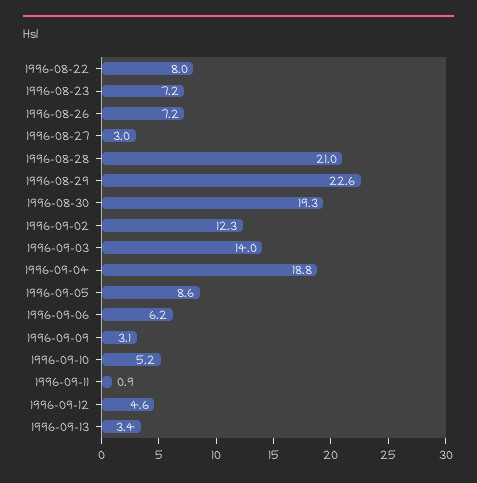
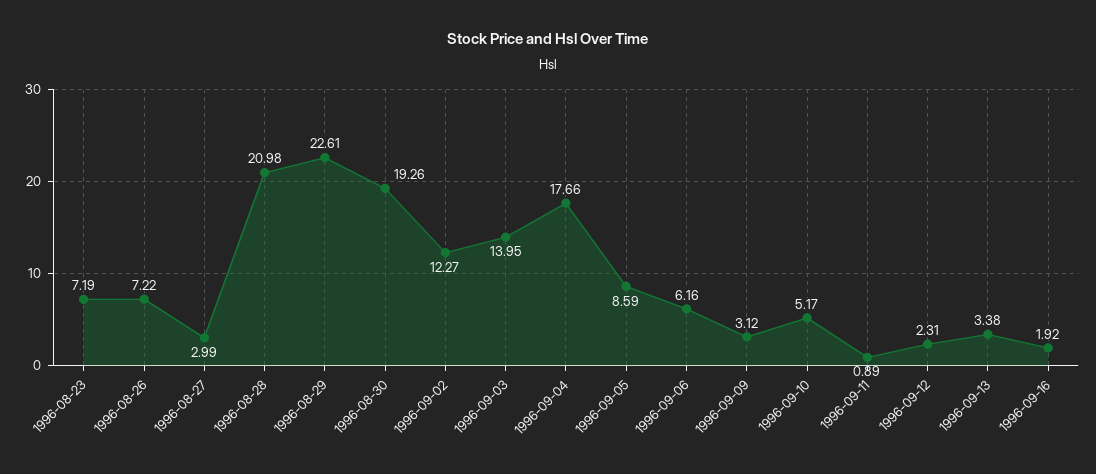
1996-08-22: 8 -> none
1996-09-04: 18.8 -> 17.66
1996-09-12: 4.6 -> 2.31
1996-09-16: none -> 1.92

